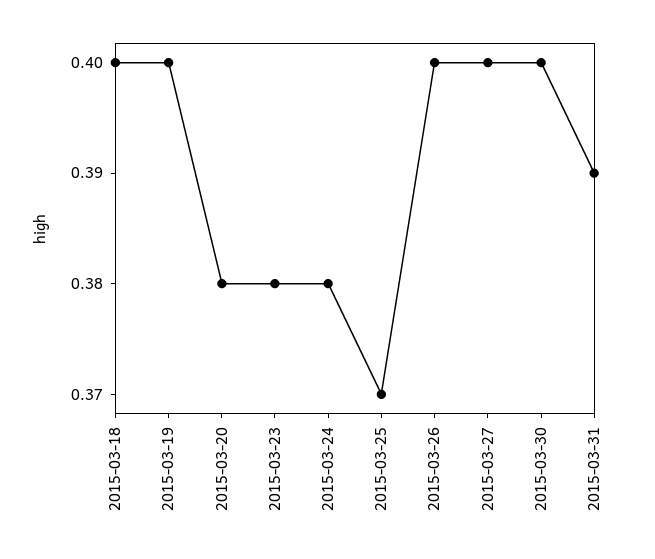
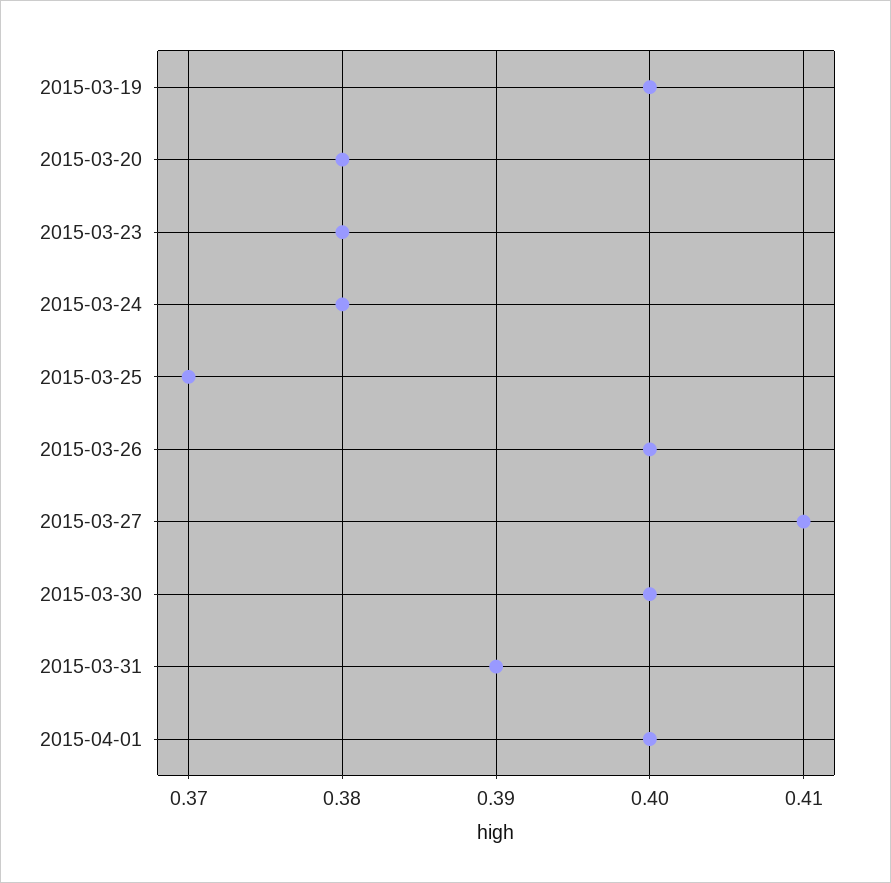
2015-03-18: 0.4 -> none
2015-03-27: 0.4 -> 0.41
2015-04-01: none -> 0.4

